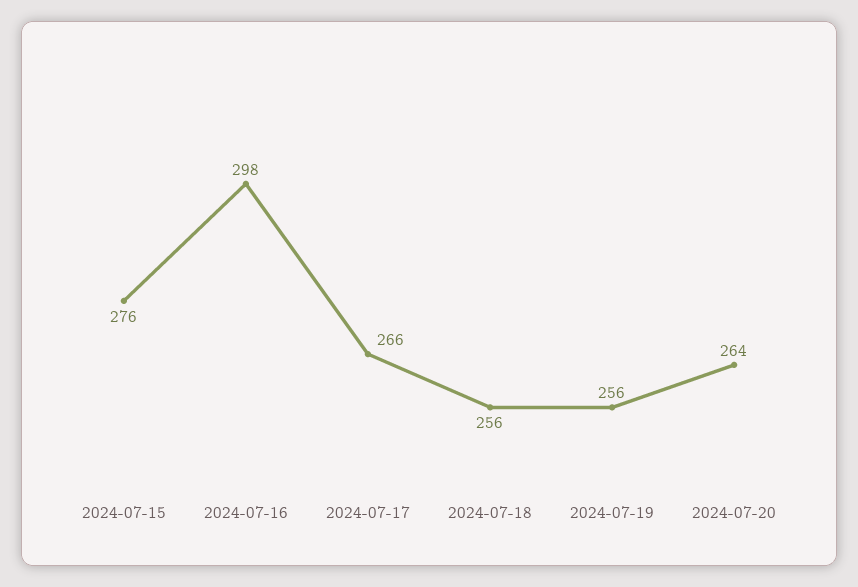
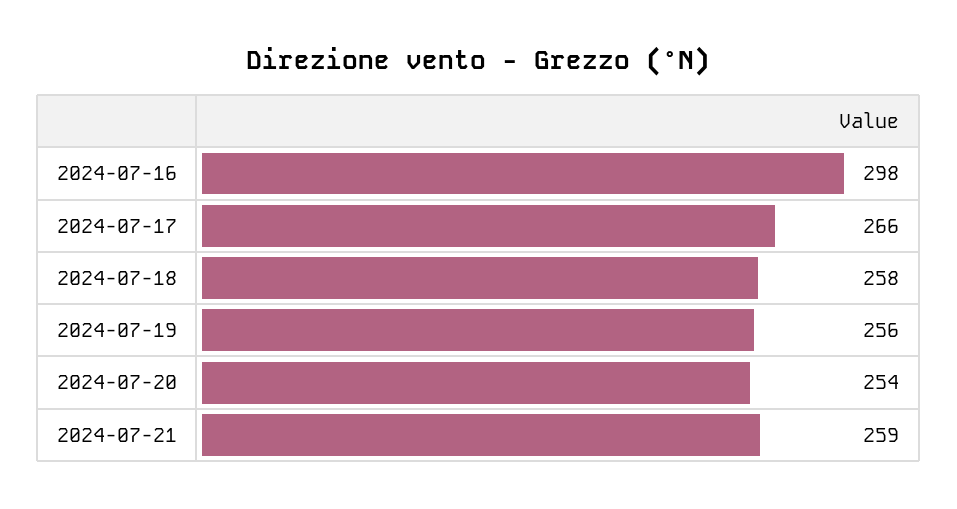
2024-07-15: 276 -> none
2024-07-18: 256 -> 258
2024-07-20: 264 -> 254
2024-07-21: none -> 259

